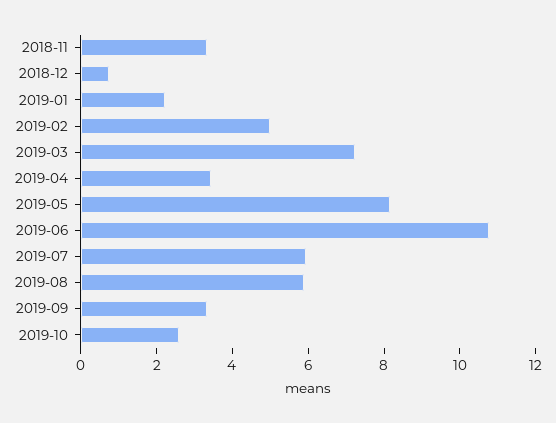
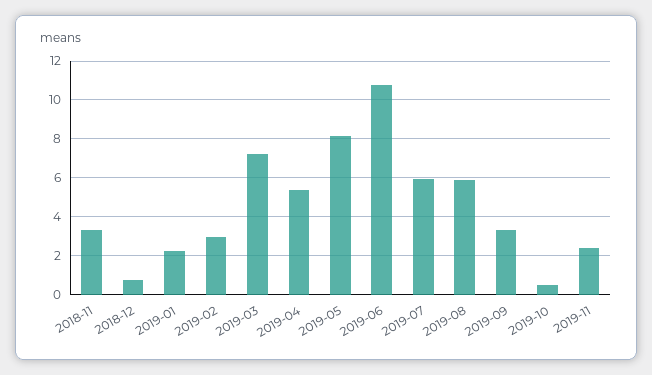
2019-02: 5 -> 3
2019-04: 3.5 -> 5.5
2019-10: 2.5 -> 0.5
2019-11: none -> 2.5

